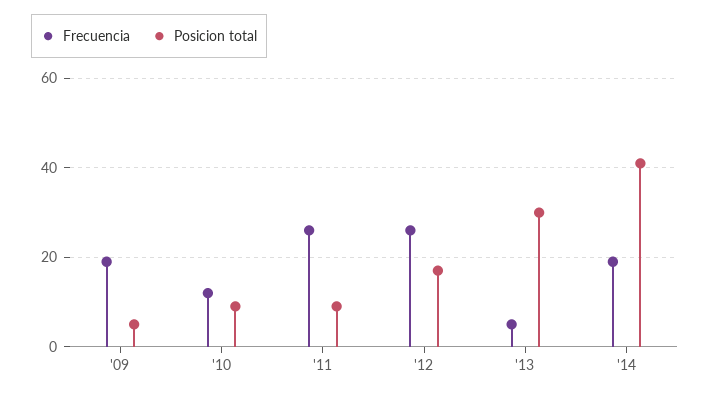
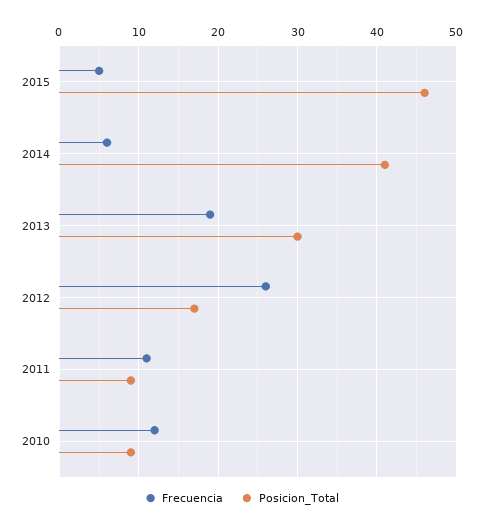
Frecuencia, '09: 20 -> none
Posicion total, '09: 5 -> none
Frecuencia, '11: 25 -> 11
Frecuencia, '13: 5 -> 19
Frecuencia, '14: 20 -> 6
Frecuencia, 2015: none -> 5
Posicion total, 2015: none -> 46

